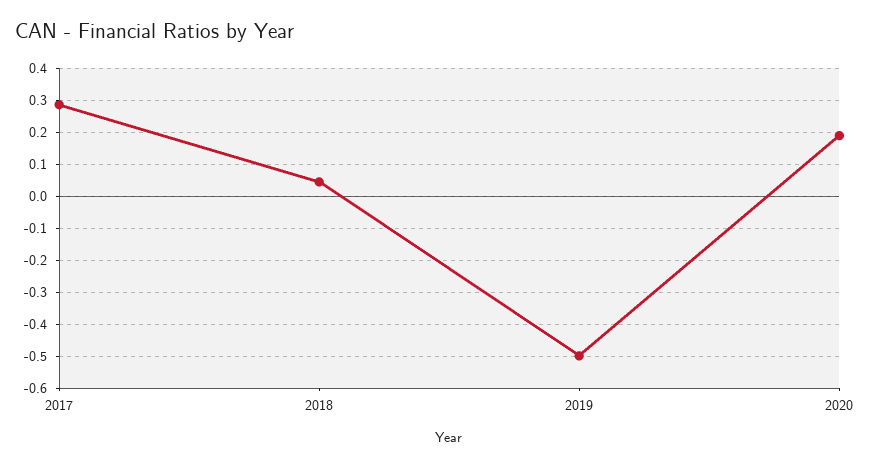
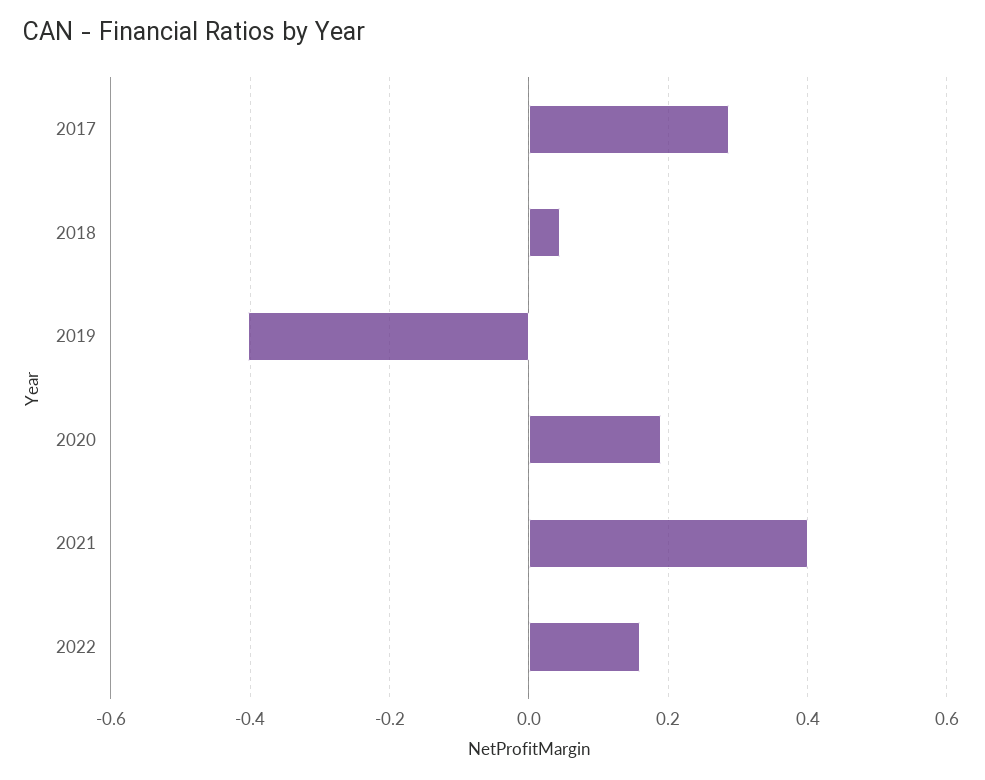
2019: -0.5 -> -0.4
2021: none -> 0.4
2022: none -> 0.16

